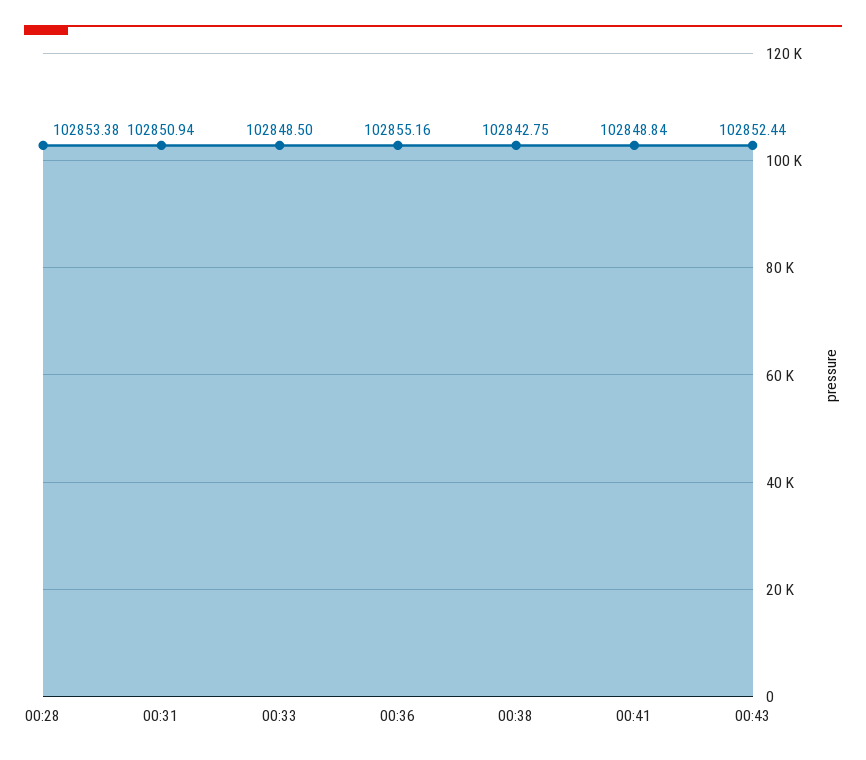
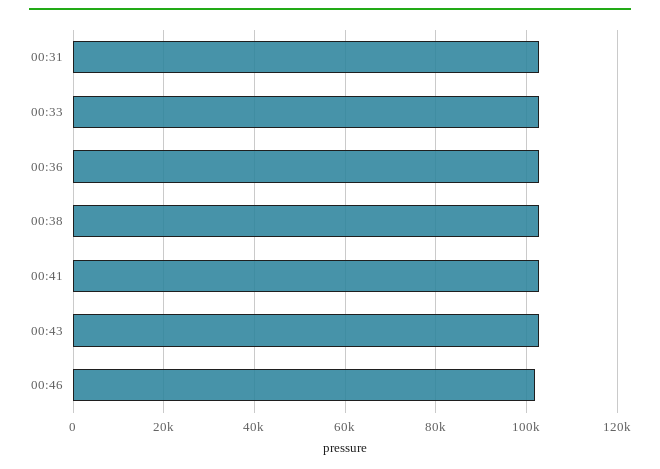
00:28: 102853.38 -> none
00:46: none -> 102000

